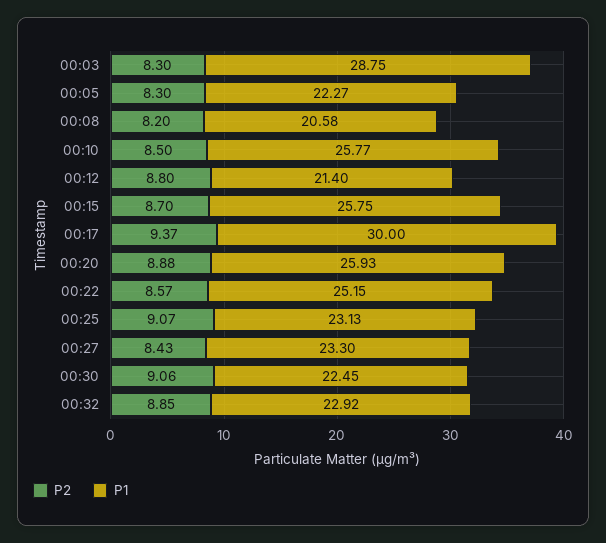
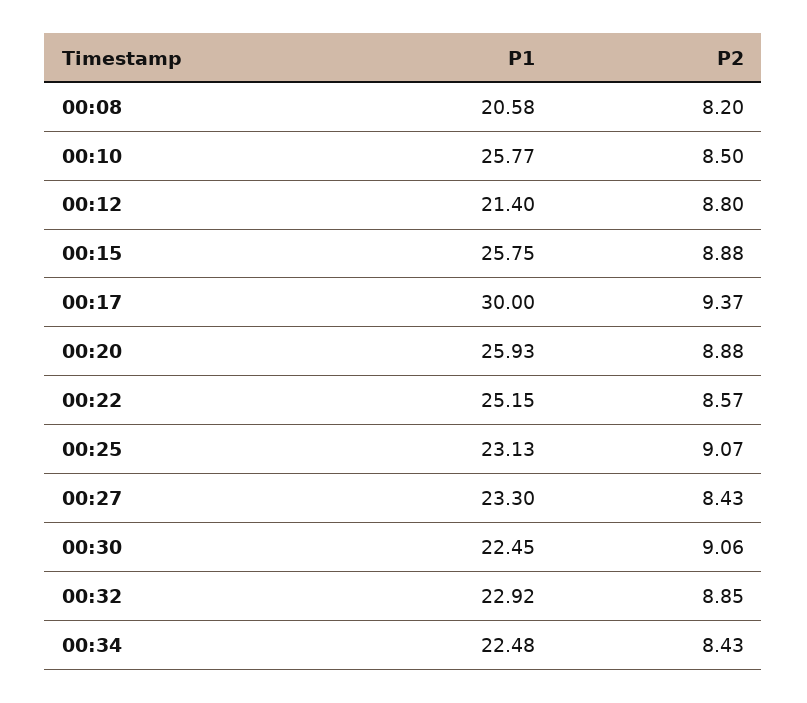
P2, 00:03: 8.3 -> none
P1, 00:03: 28.75 -> none
P2, 00:05: 8.3 -> none
P1, 00:05: 22.27 -> none
P2, 00:15: 8.7 -> 8.88
P1, 00:34: none -> 22.48
P2, 00:34: none -> 8.43

